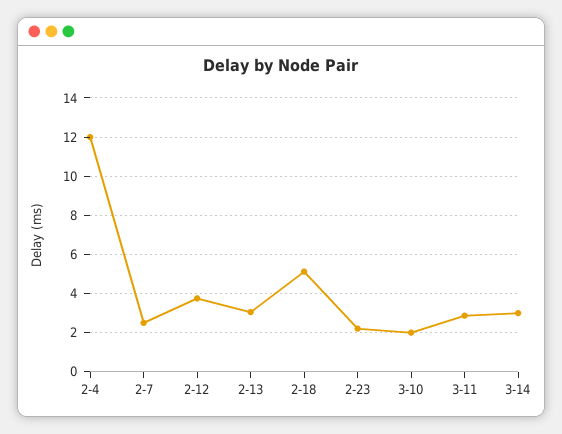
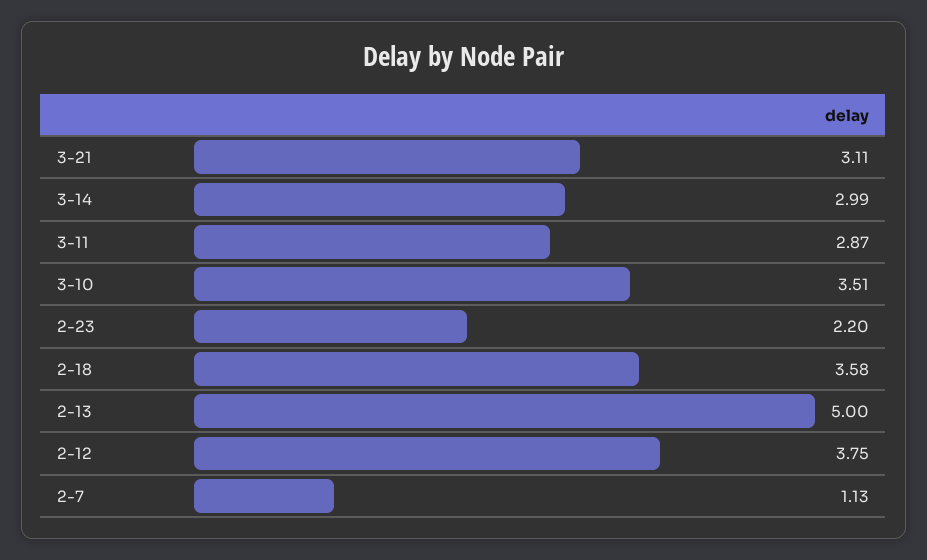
2-4: 12 -> none
2-7: 2.5 -> 1.13
2-13: 3 -> 5
2-18: 5 -> 3.58
3-10: 2 -> 3.51
3-21: none -> 3.11

